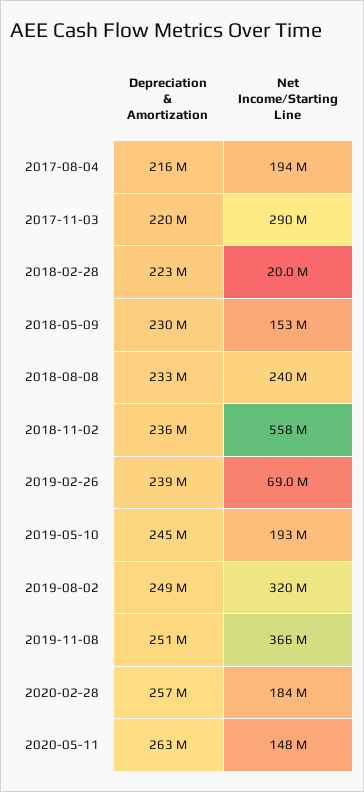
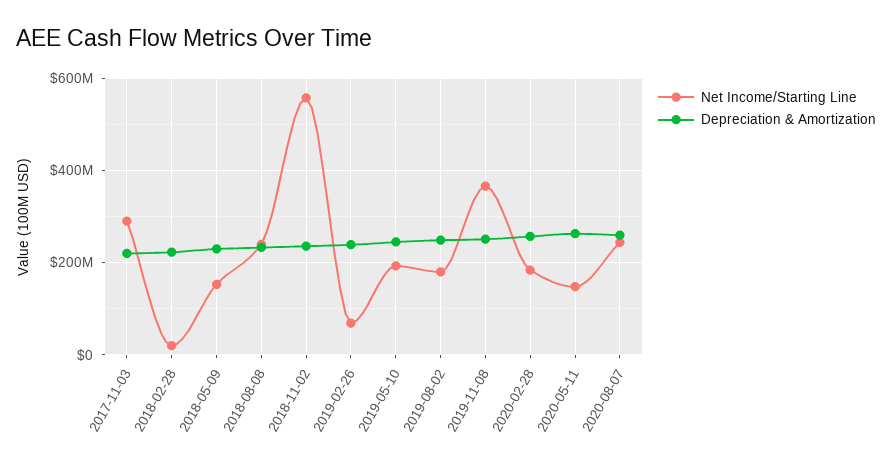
Depreciation & Amortization, 2017-08-04: 216000000 -> none
Net Income/Starting Line, 2017-08-04: 194000000 -> none
Net Income/Starting Line, 2019-08-02: 320000000 -> 180000000
Net Income/Starting Line, 2020-08-07: none -> 240000000
Depreciation & Amortization, 2020-08-07: none -> 260000000

